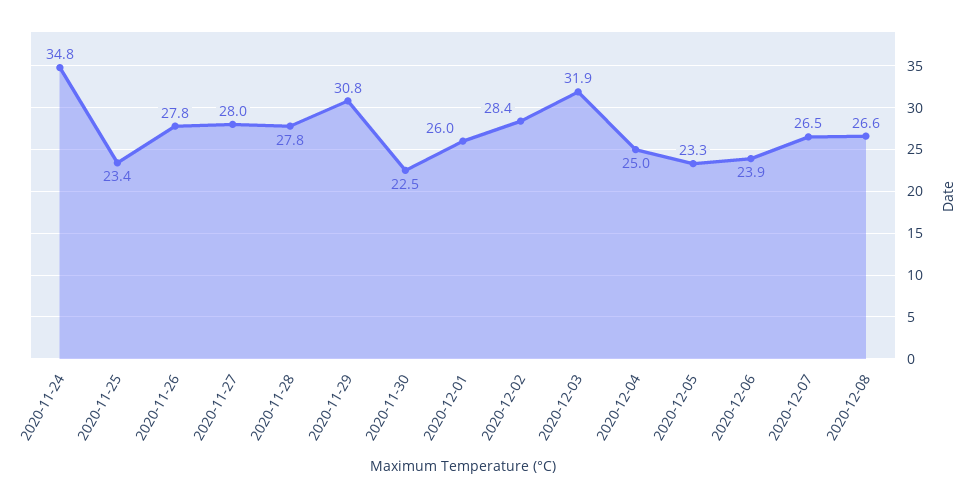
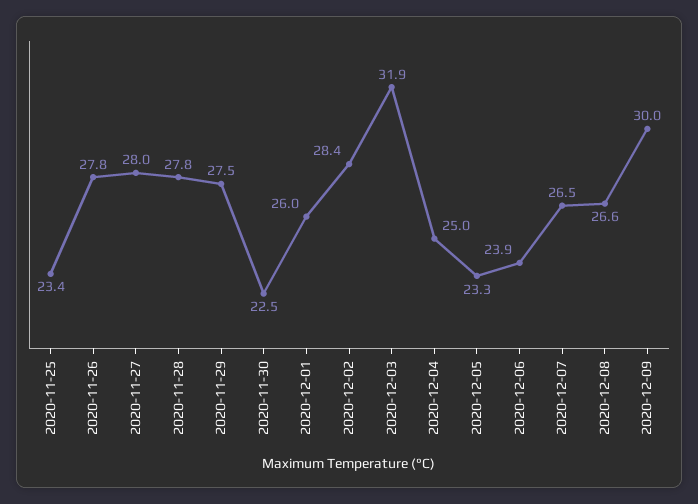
2020-11-24: 34.8 -> none
2020-11-29: 30.8 -> 27.5
2020-12-09: none -> 30

